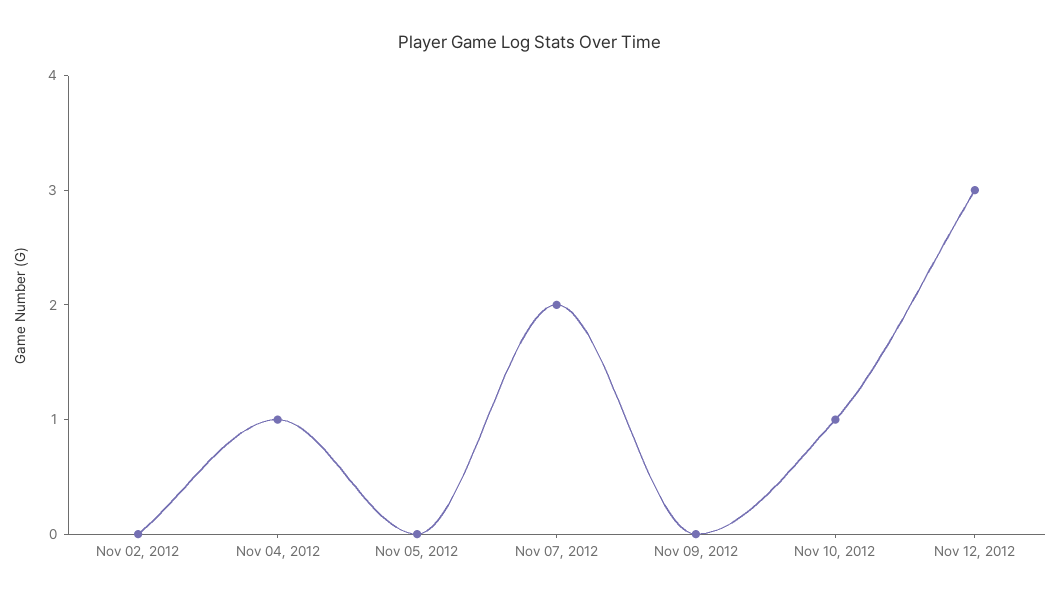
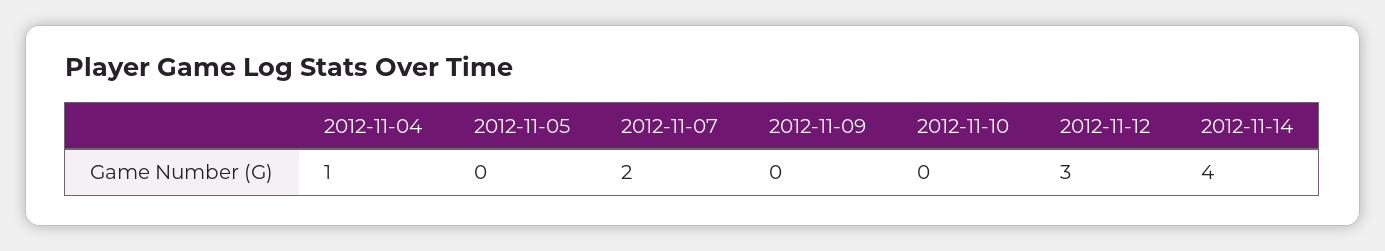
Nov 02, 2012: 0 -> none
Nov 10, 2012: 1 -> 0
2012-11-14: none -> 4

